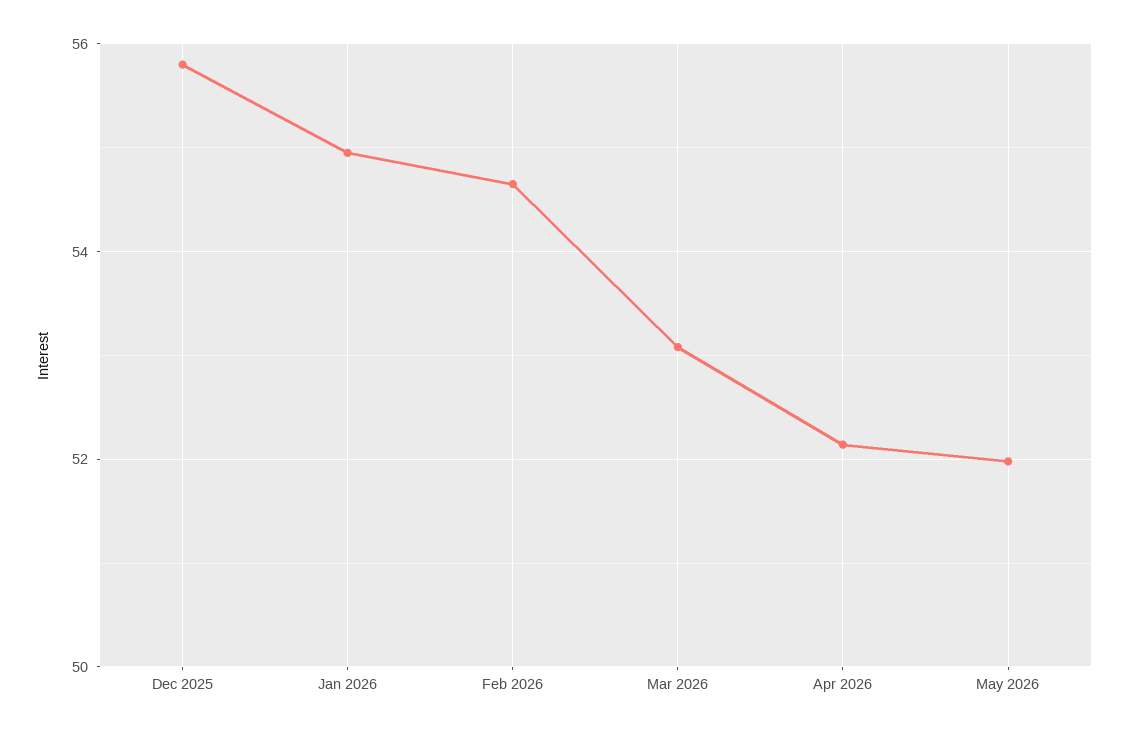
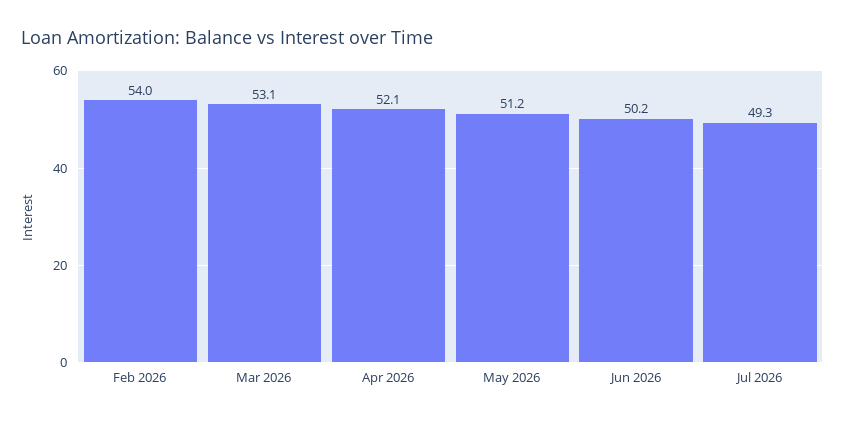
Dec 2025: 55.8 -> none
Jan 2026: 55 -> none
Feb 2026: 54.6 -> 54
May 2026: 52 -> 51.2
Jun 2026: none -> 50.2
Jul 2026: none -> 49.3

